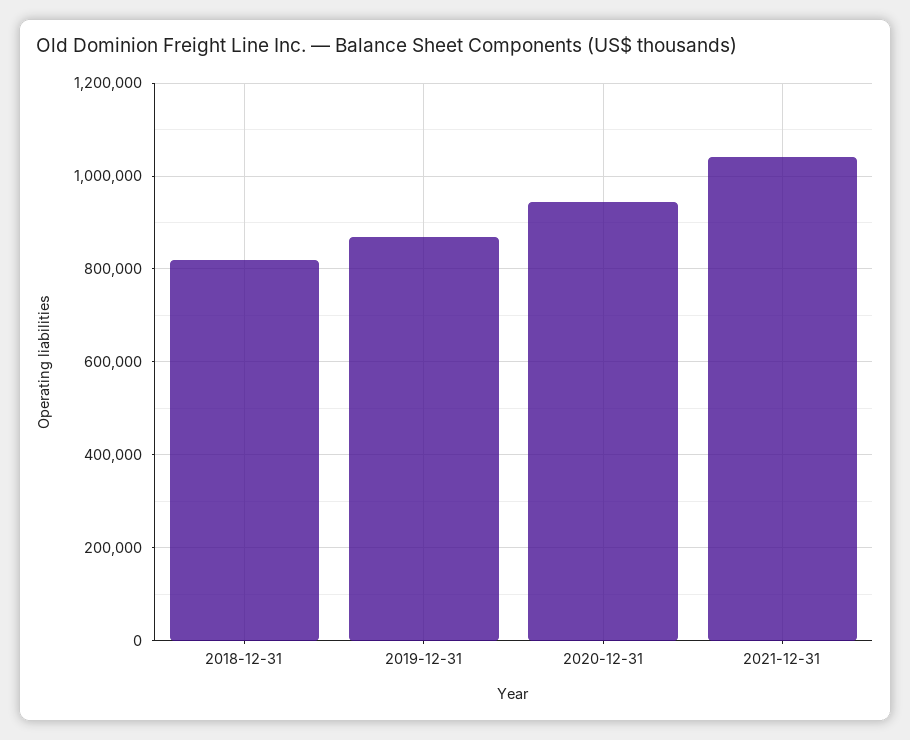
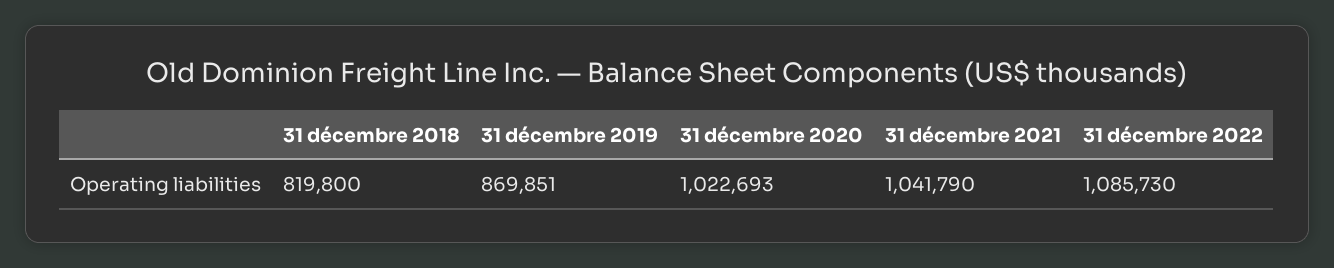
2020-12-31: 940000 -> 1022693
31 décembre 2022: none -> 1085730

